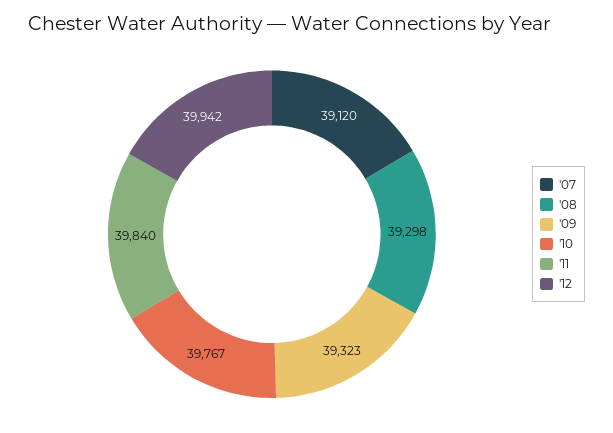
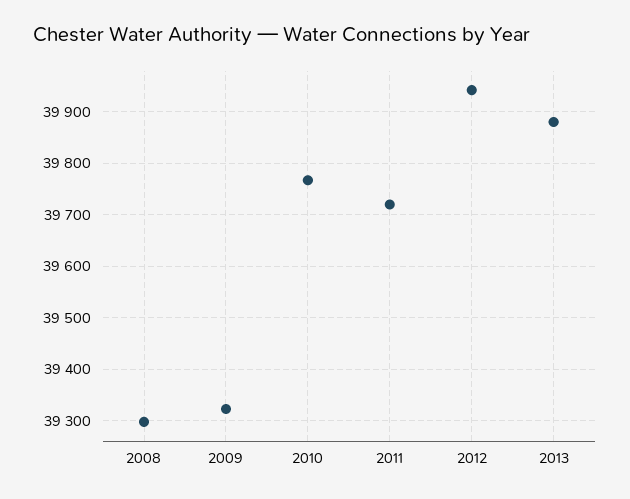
'07: 39120 -> none
'11: 39840 -> 39720
2013: none -> 39880

